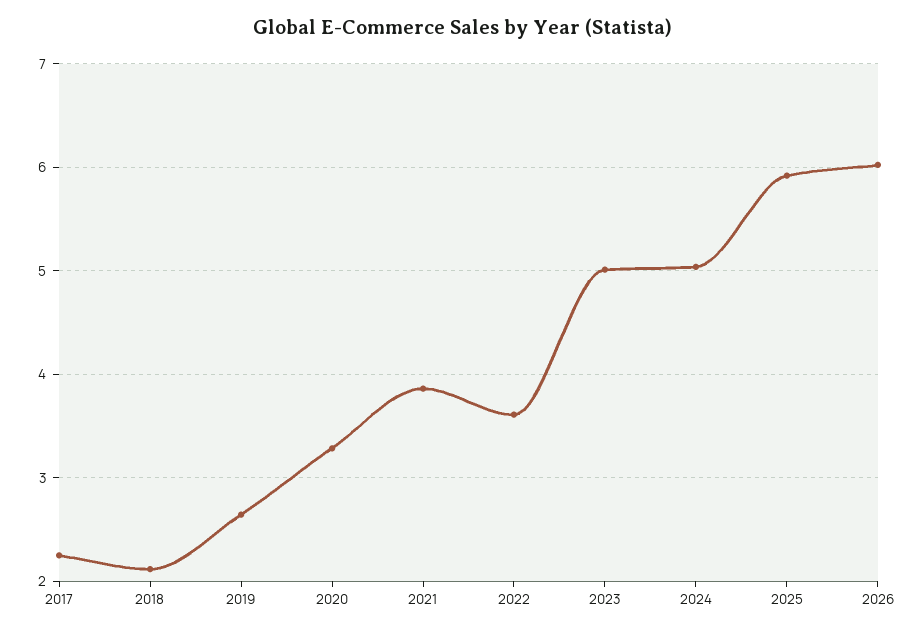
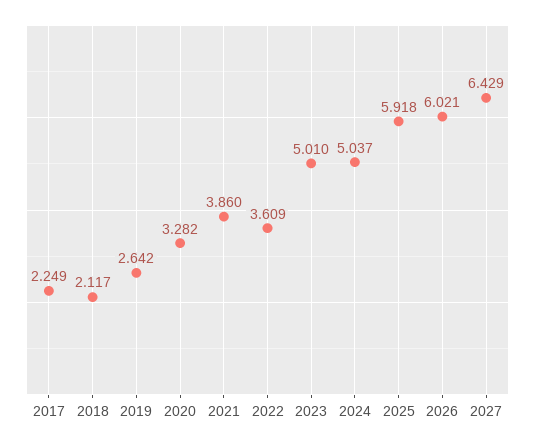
2027: none -> 6.429

